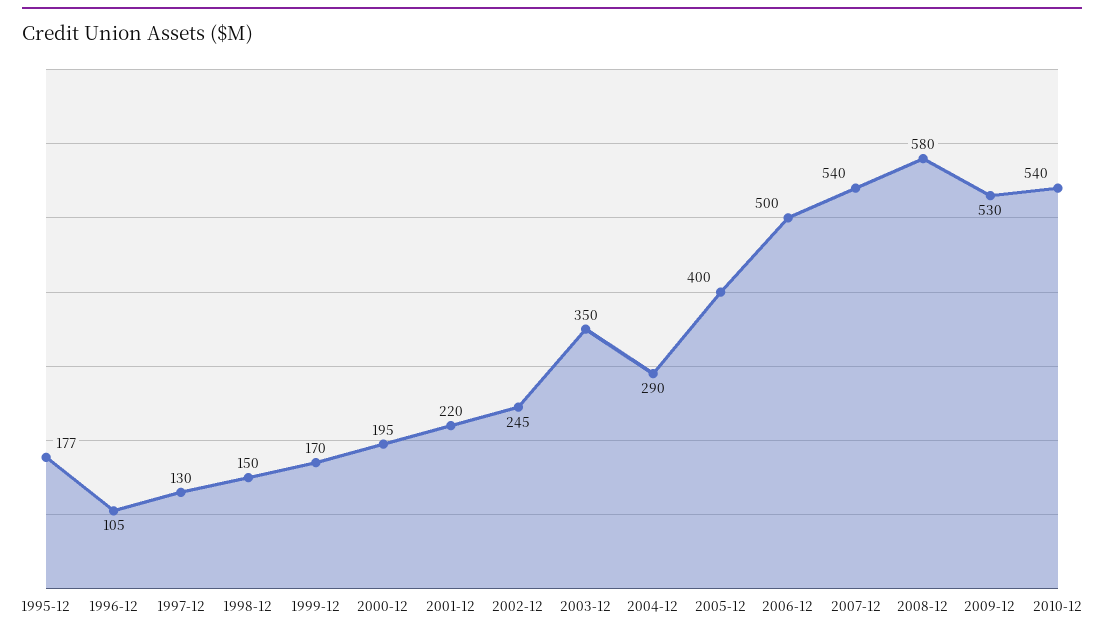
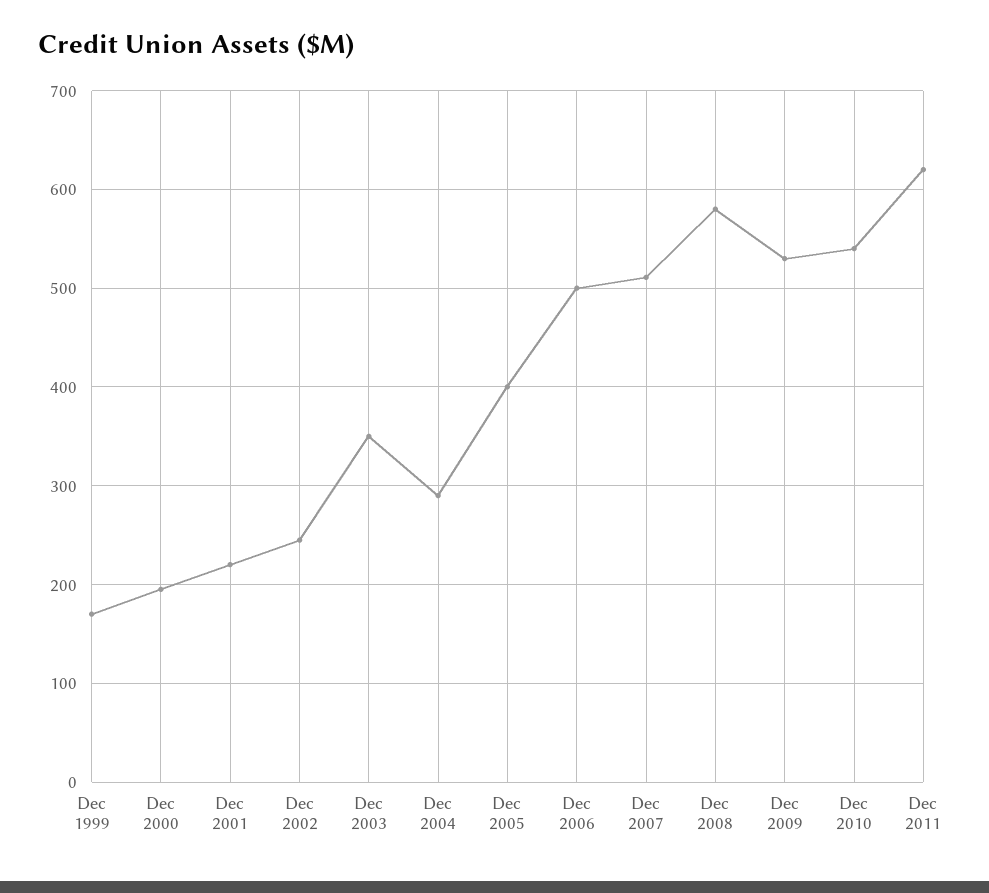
1995-12: 177 -> none
1996-12: 105 -> none
1997-12: 130 -> none
1998-12: 150 -> none
2007-12: 540 -> 510
Dec 2011: none -> 620

